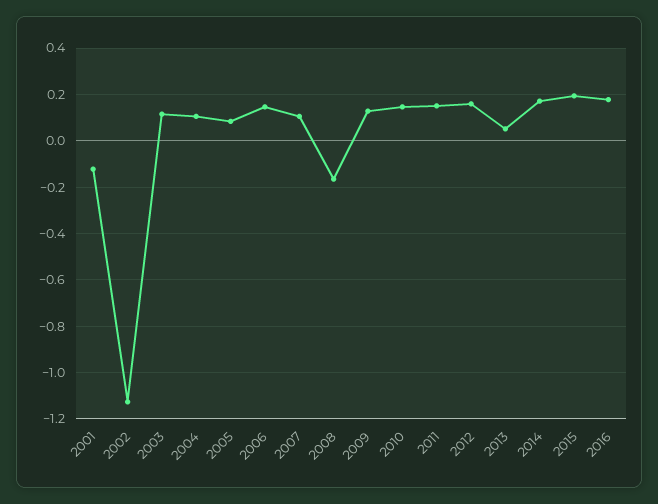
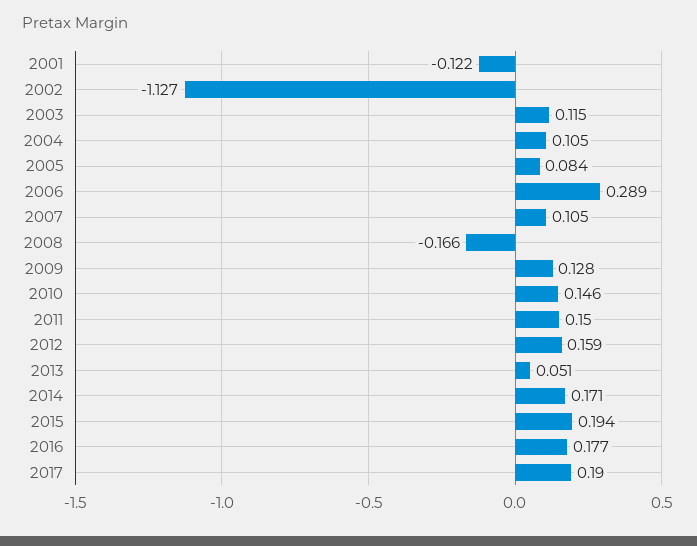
2006: 0.15 -> 0.289
2017: none -> 0.19

